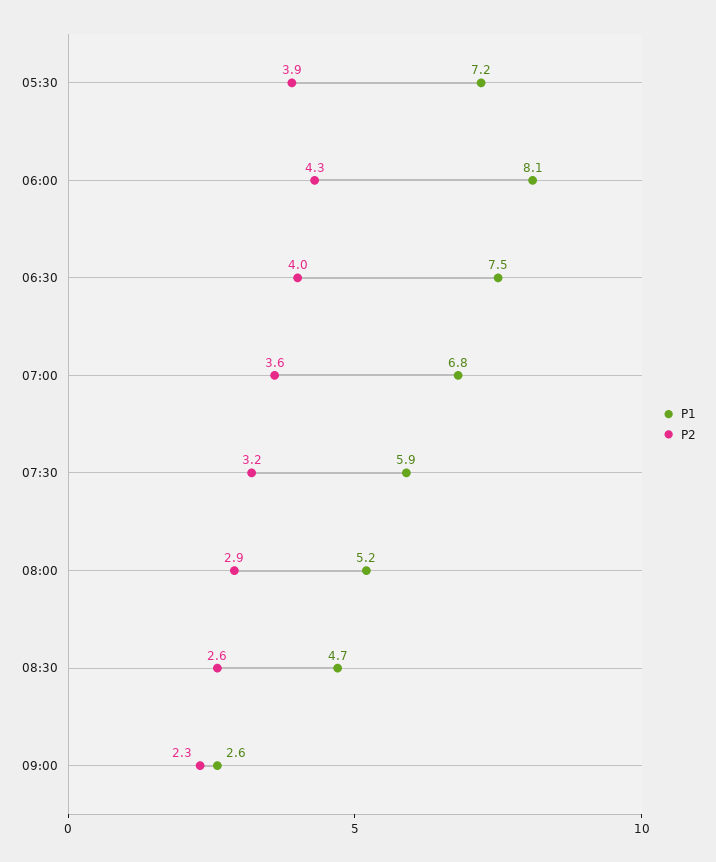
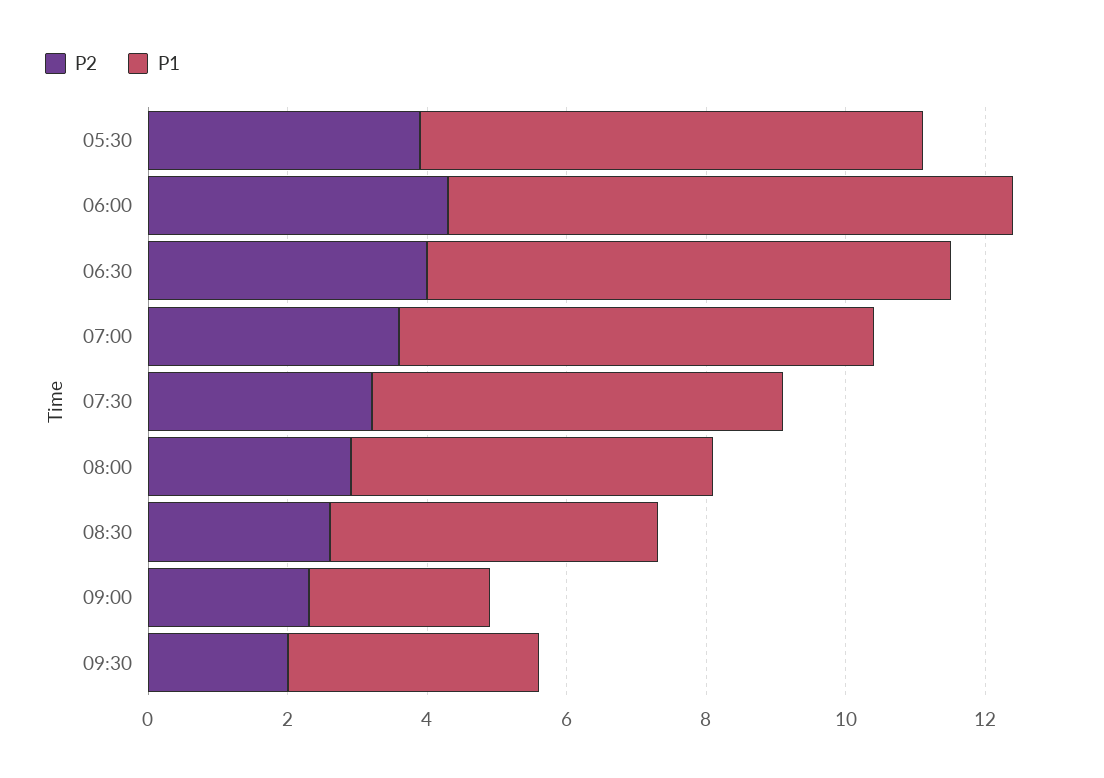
P2, 09:30: none -> 2
P1, 09:30: none -> 3.5

